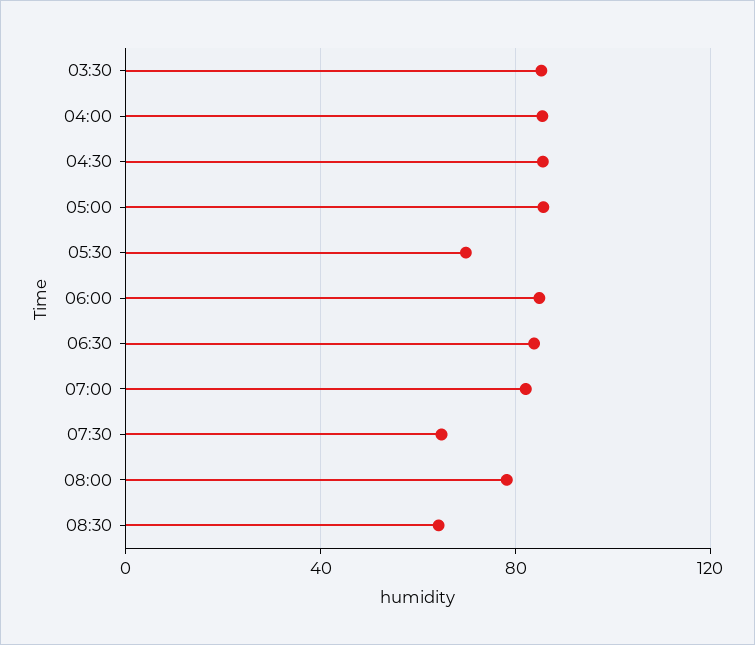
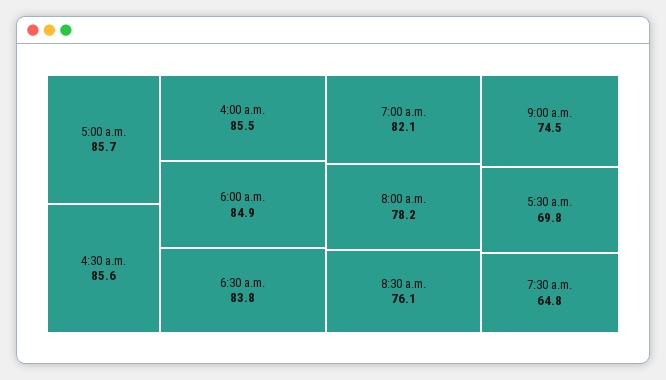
03:30: 85 -> none
08:30: 65 -> 76.1
9:00 a.m.: none -> 74.5

